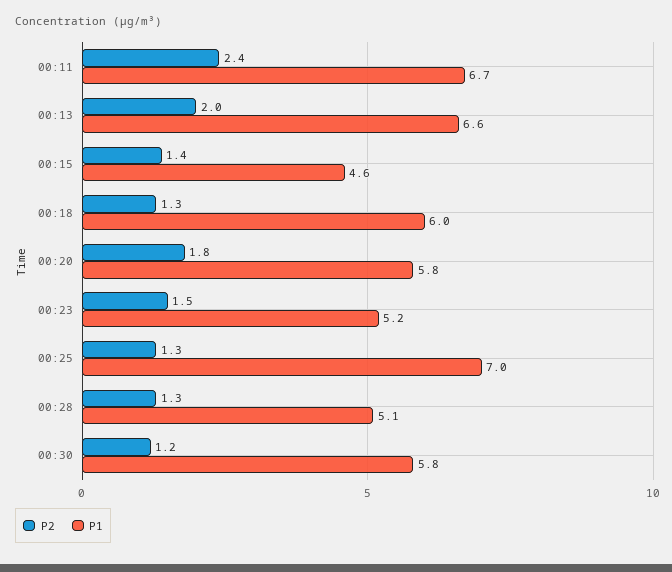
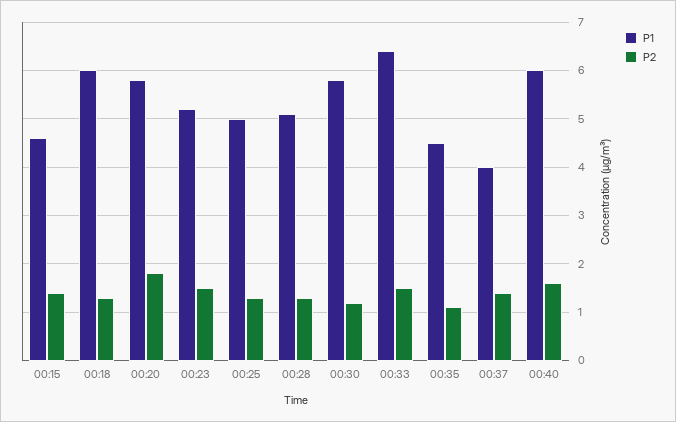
P2, 00:11: 2.4 -> none
P1, 00:11: 6.7 -> none
P2, 00:13: 2 -> none
P1, 00:13: 6.6 -> none
P1, 00:25: 7 -> 5
P1, 00:33: none -> 6.5
P2, 00:33: none -> 1.5
P1, 00:35: none -> 4.5
P2, 00:35: none -> 1
P1, 00:37: none -> 4
P2, 00:37: none -> 1.5
P1, 00:40: none -> 6
P2, 00:40: none -> 1.5

